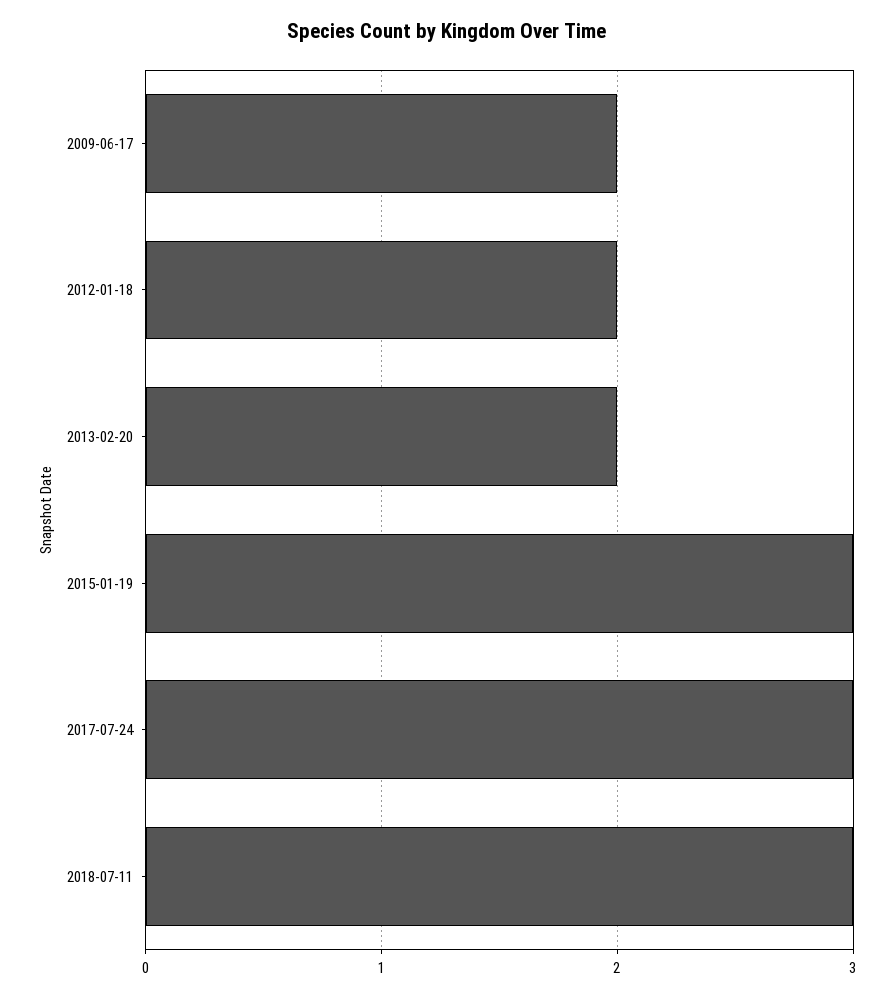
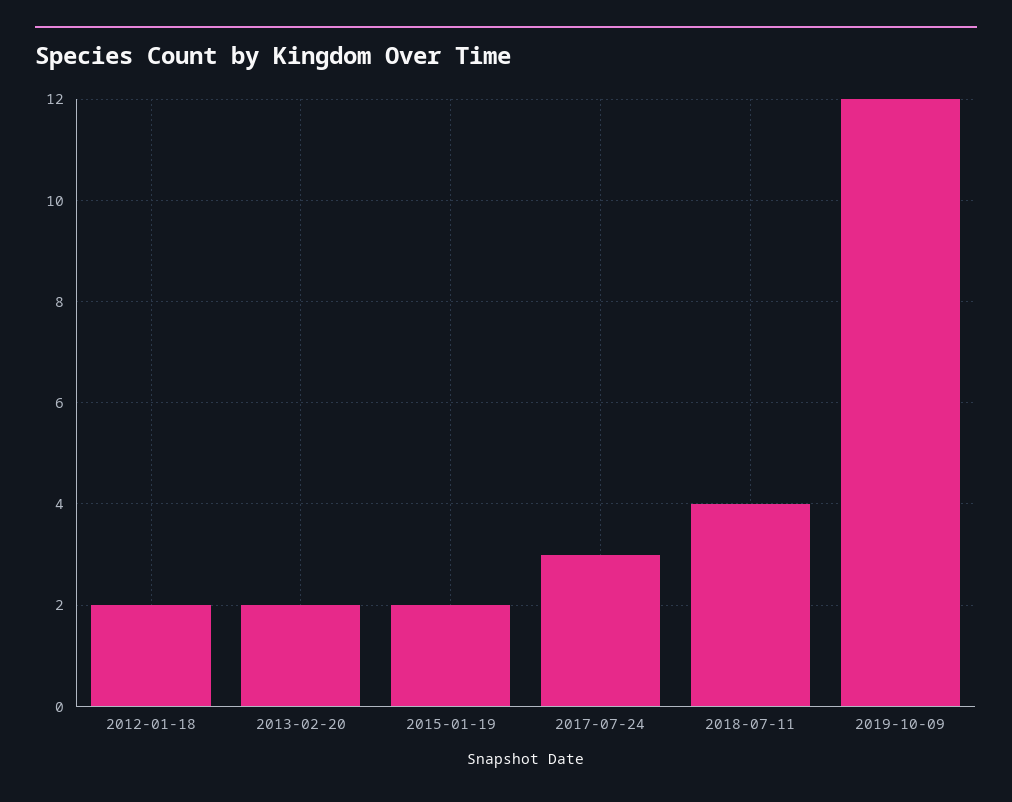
2009-06-17: 2 -> none
2015-01-19: 3 -> 2
2018-07-11: 3 -> 4
2019-10-09: none -> 12

